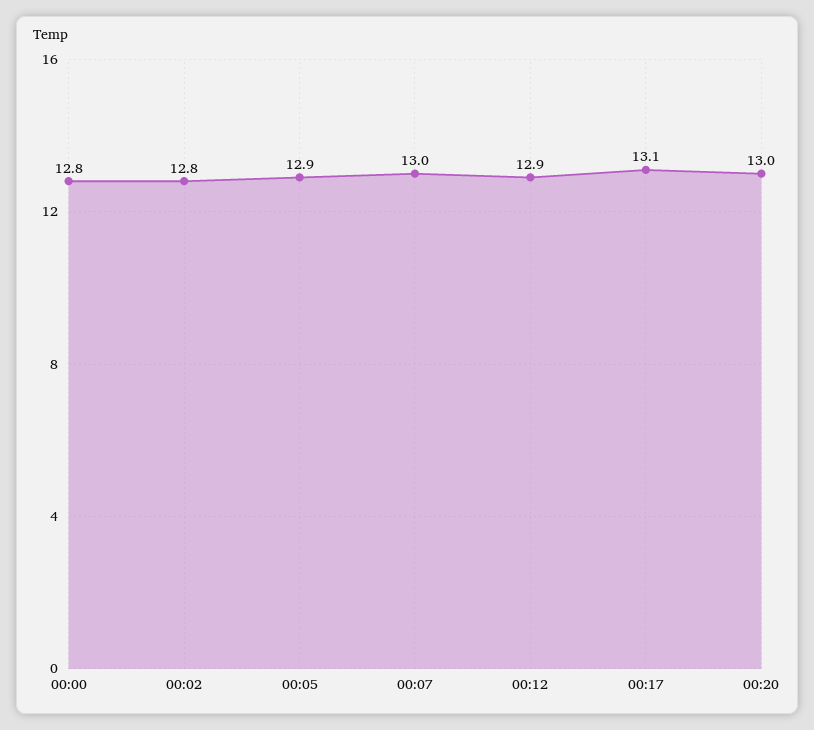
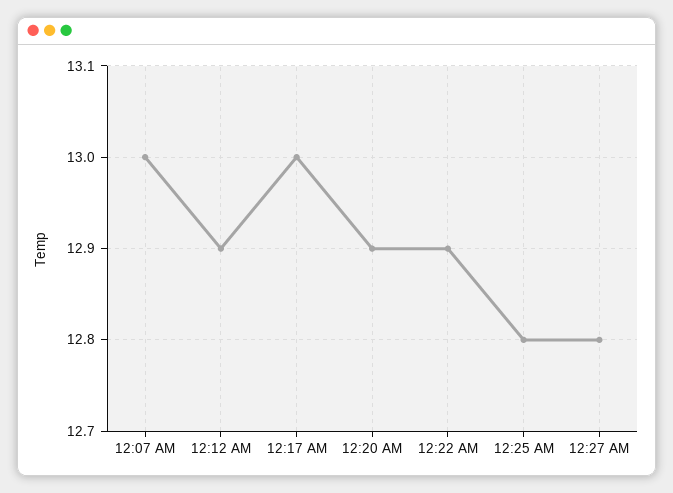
00:00: 12.8 -> none
00:02: 12.8 -> none
00:05: 12.9 -> none
00:17: 13.1 -> 13
00:20: 13 -> 12.9
12:22 AM: none -> 12.9
12:25 AM: none -> 12.8
12:27 AM: none -> 12.8

